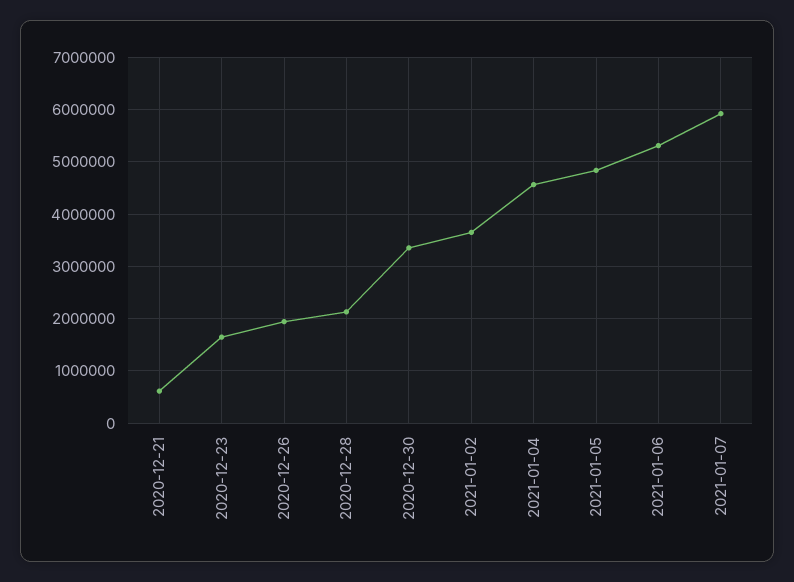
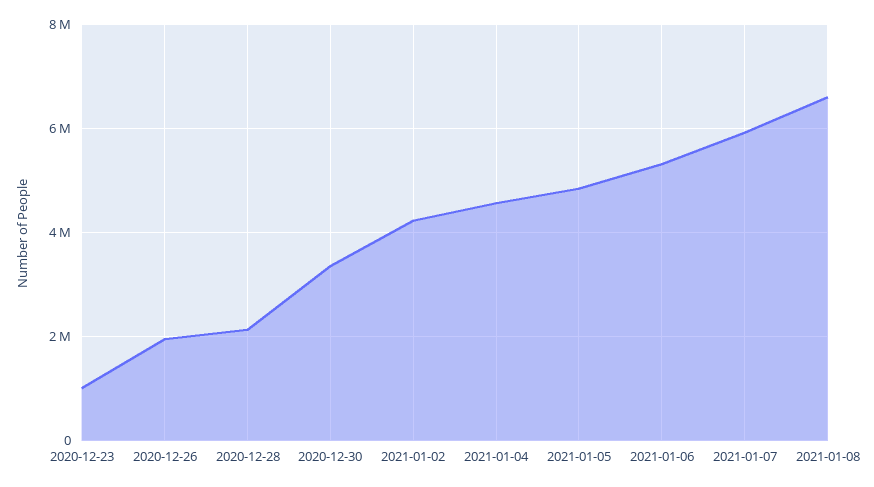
2020-12-21: 600000 -> none
2020-12-23: 1600000 -> 1000000
2021-01-02: 3600000 -> 4200000
2021-01-08: none -> 6600000

